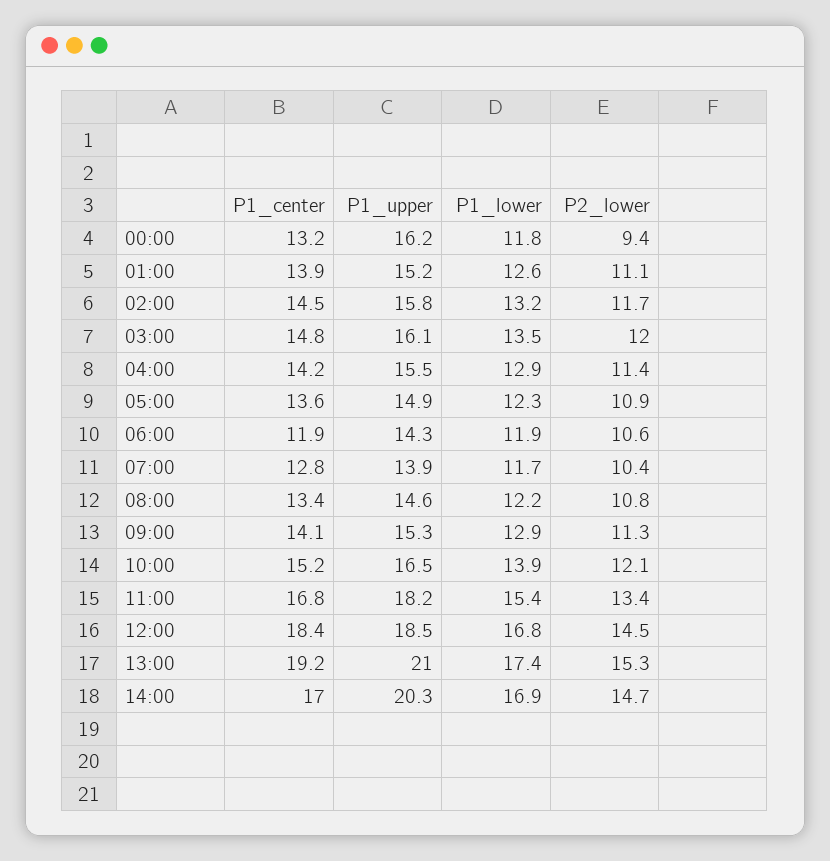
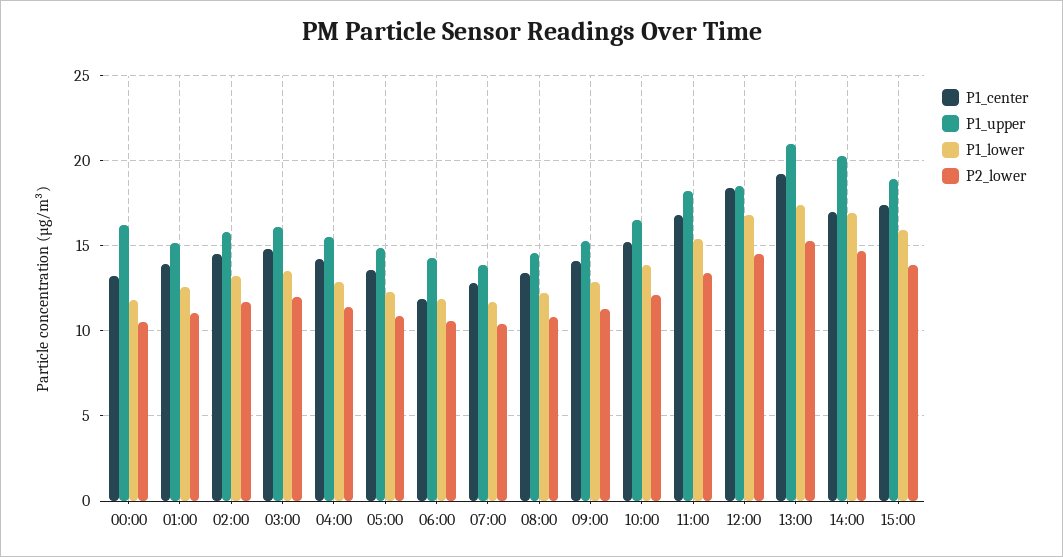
P2_lower, 00:00: 9.4 -> 10.5
P1_center, 15:00: none -> 17.5
P1_upper, 15:00: none -> 19
P1_lower, 15:00: none -> 16
P2_lower, 15:00: none -> 14

